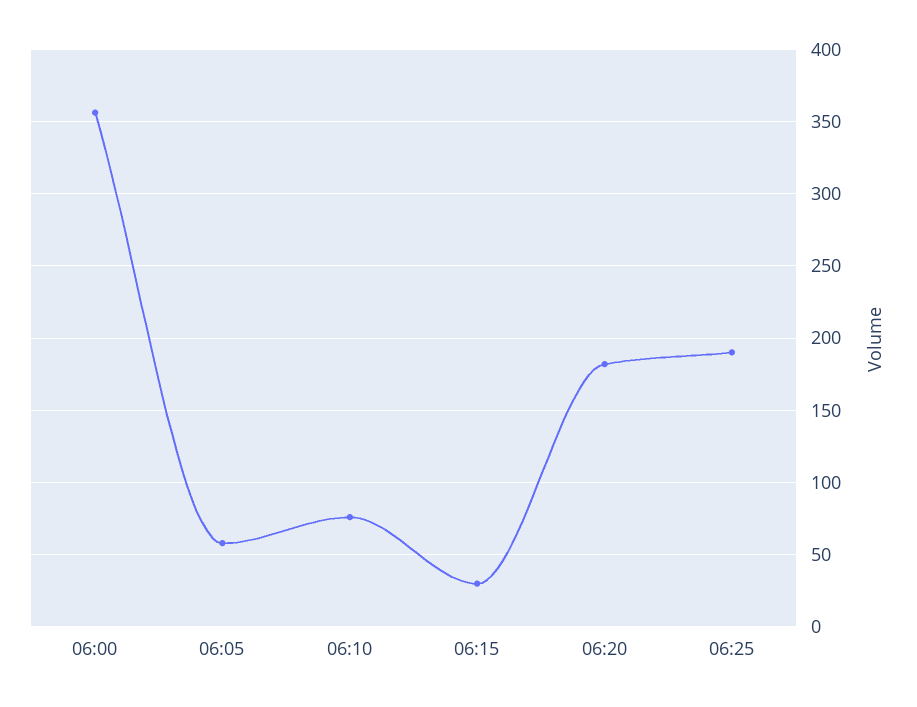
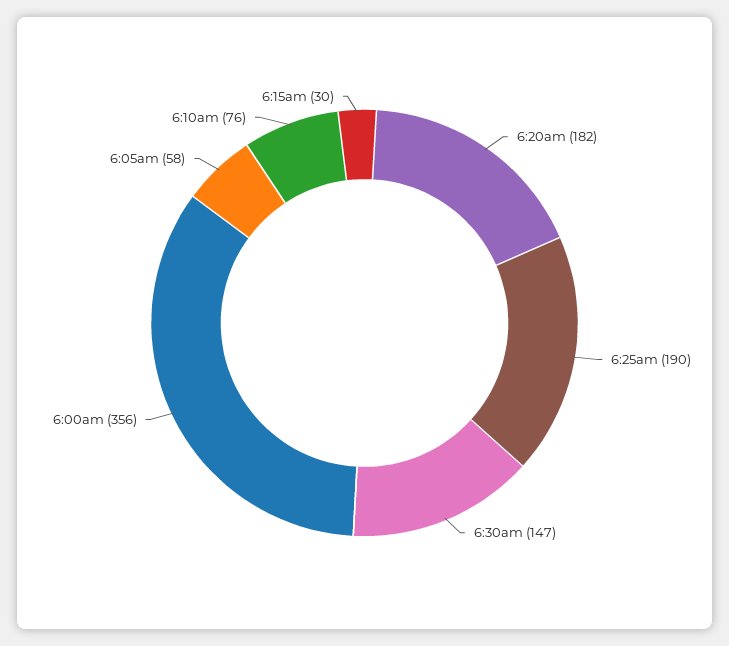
6:30am: none -> 147

